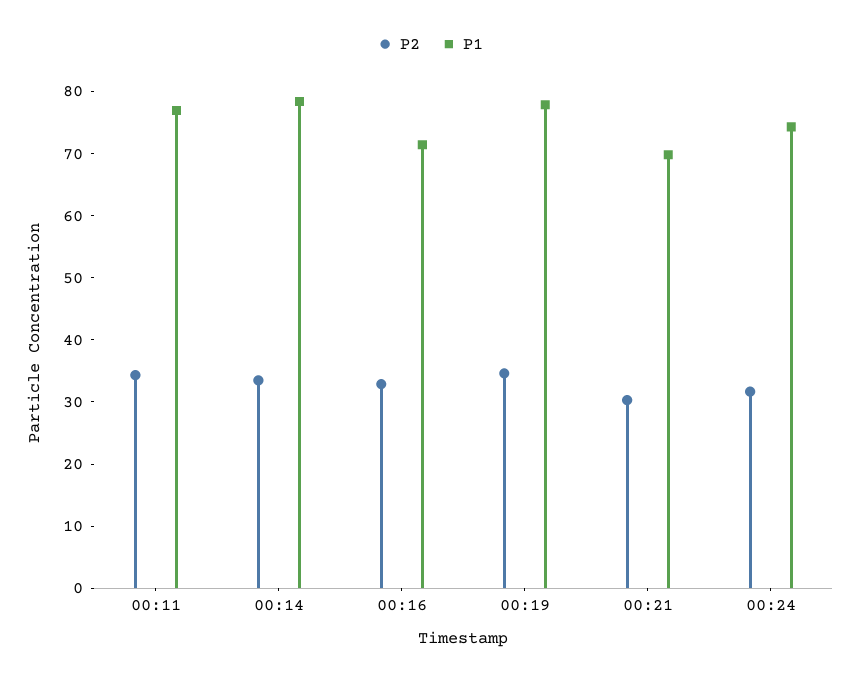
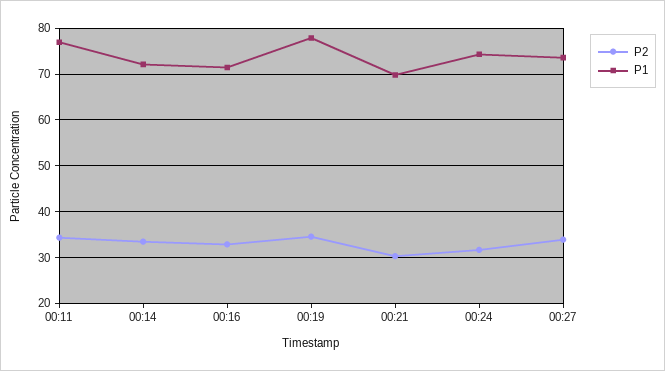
P1, 00:14: 78 -> 72
P2, 00:27: none -> 34
P1, 00:27: none -> 74

